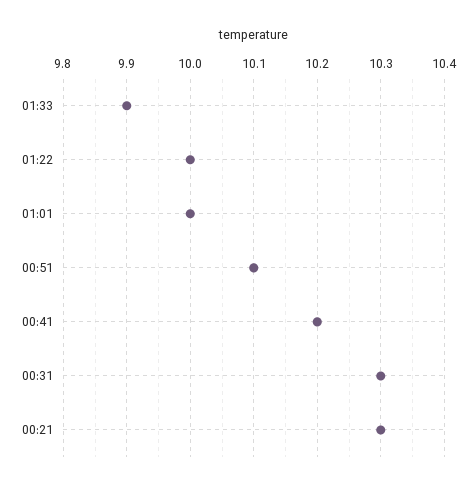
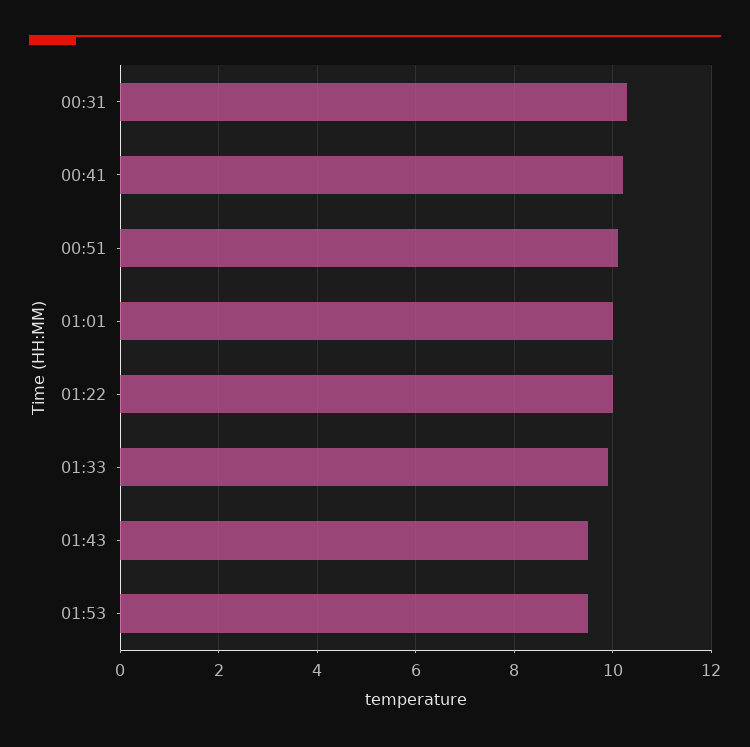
00:21: 10.3 -> none
01:43: none -> 9.5
01:53: none -> 9.5

